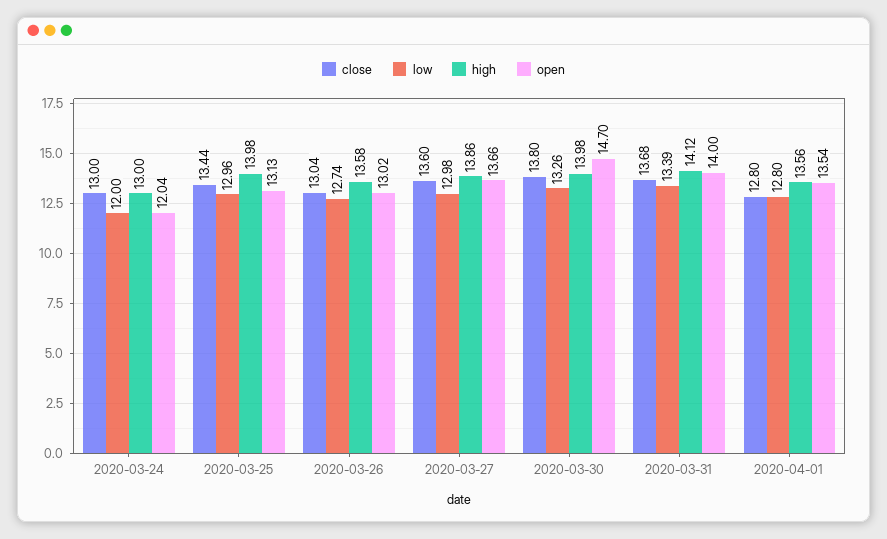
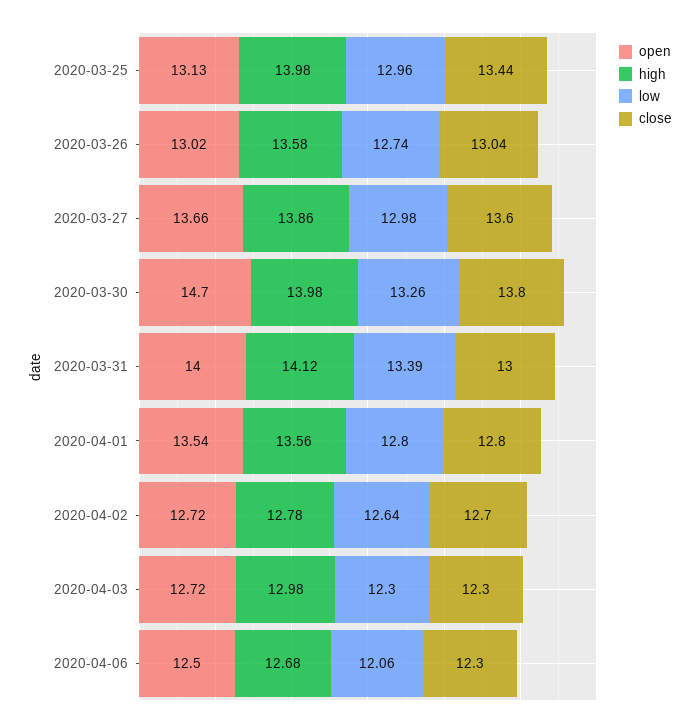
close, 2020-03-24: 13 -> none
low, 2020-03-24: 12 -> none
high, 2020-03-24: 13 -> none
open, 2020-03-24: 12.04 -> none
close, 2020-03-31: 13.68 -> 13
open, 2020-04-02: none -> 12.72
high, 2020-04-02: none -> 12.78
low, 2020-04-02: none -> 12.64
close, 2020-04-02: none -> 12.7
open, 2020-04-03: none -> 12.72
high, 2020-04-03: none -> 12.98
low, 2020-04-03: none -> 12.3
close, 2020-04-03: none -> 12.3
open, 2020-04-06: none -> 12.5
high, 2020-04-06: none -> 12.68
low, 2020-04-06: none -> 12.06
close, 2020-04-06: none -> 12.3

